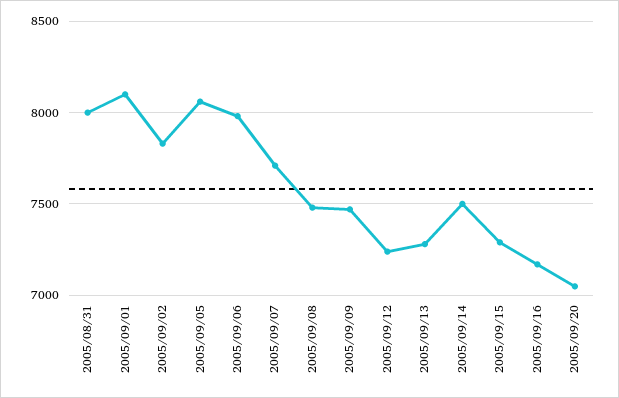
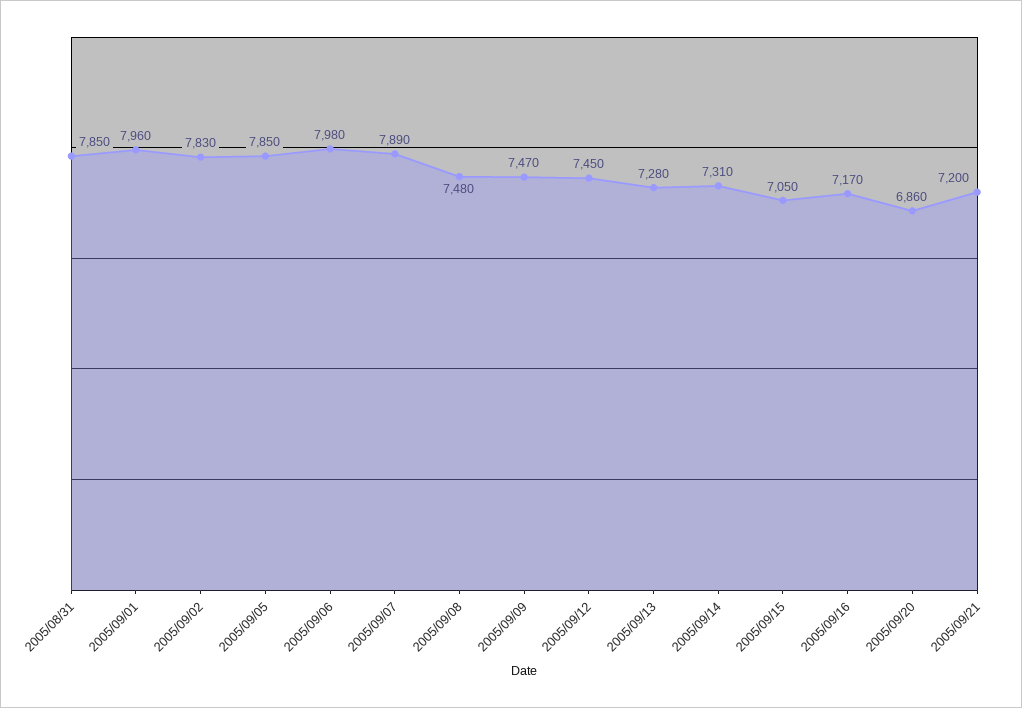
2005/08/31: 8000 -> 7850
2005/09/01: 8100 -> 7960
2005/09/05: 8050 -> 7850
2005/09/07: 7700 -> 7890
2005/09/12: 7250 -> 7450
2005/09/14: 7500 -> 7310
2005/09/15: 7300 -> 7050
2005/09/20: 7050 -> 6860
2005/09/21: none -> 7200

